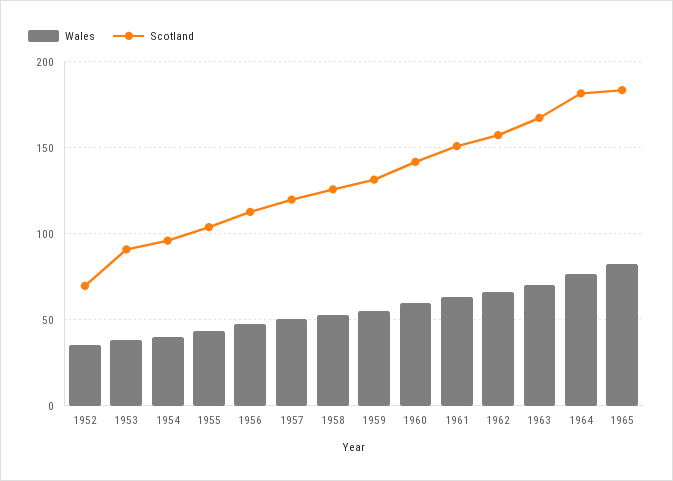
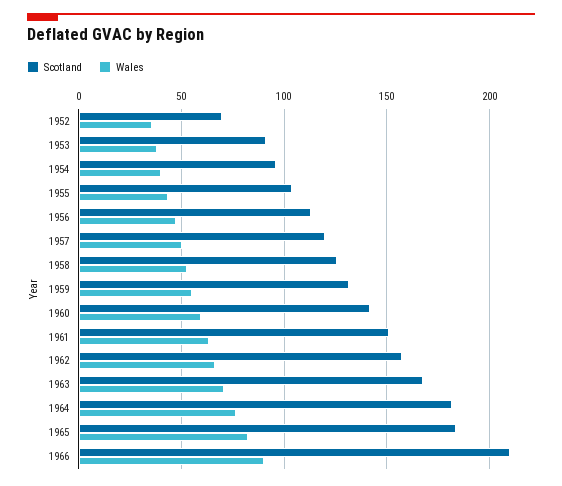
Scotland, 1966: none -> 210
Wales, 1966: none -> 90

